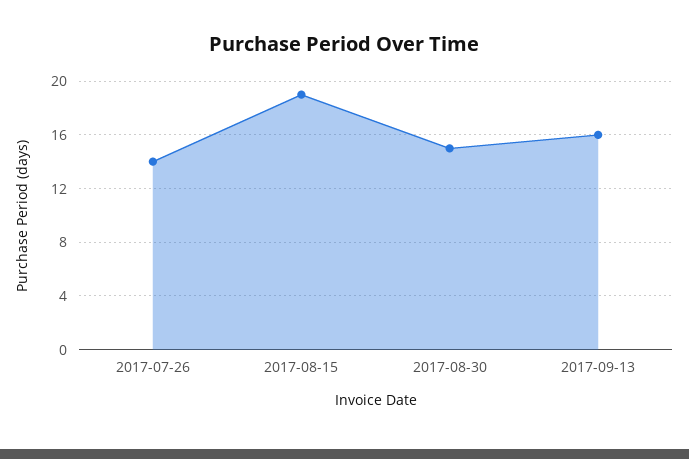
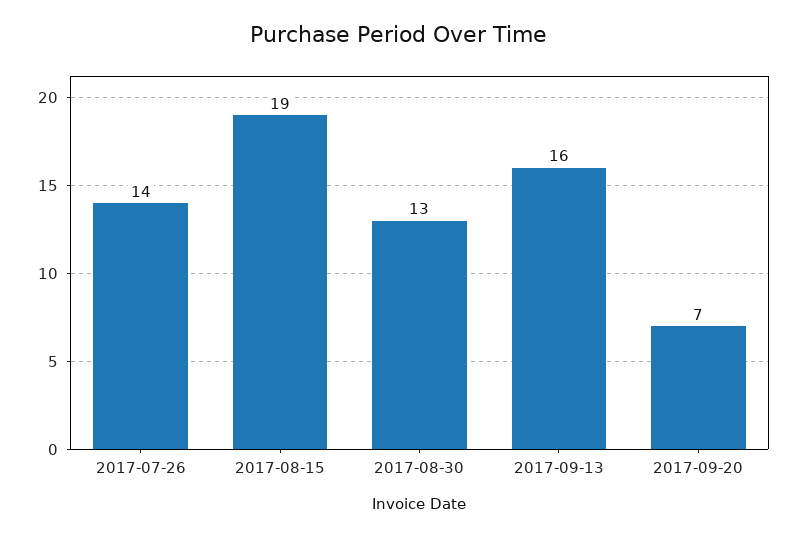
2017-08-30: 15 -> 13
2017-09-20: none -> 7

